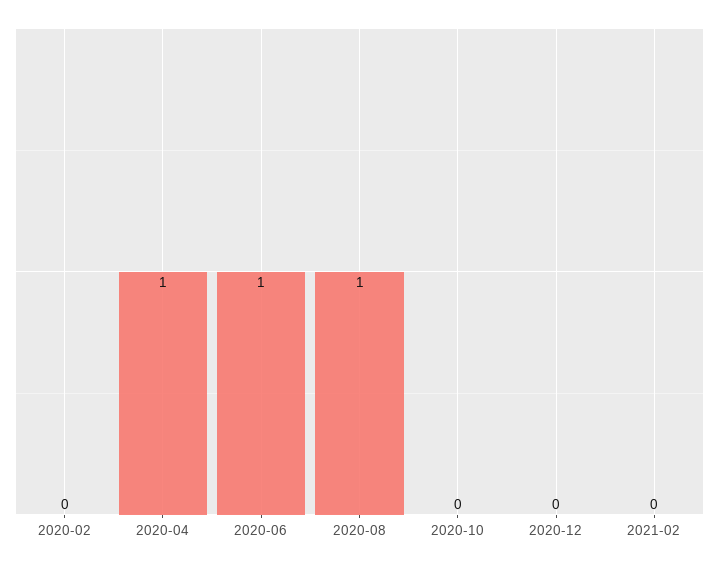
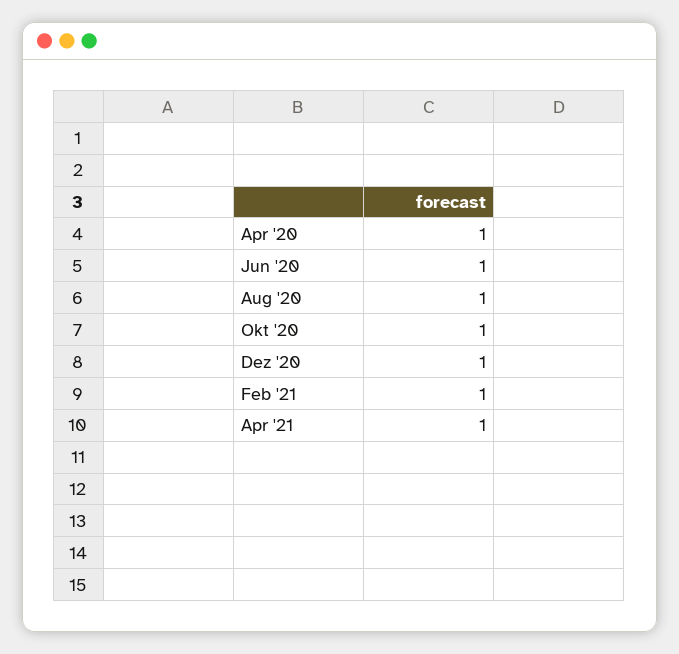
2020-02: 0 -> none
2020-10: 0 -> 1
2020-12: 0 -> 1
2021-02: 0 -> 1
Apr '21: none -> 1

